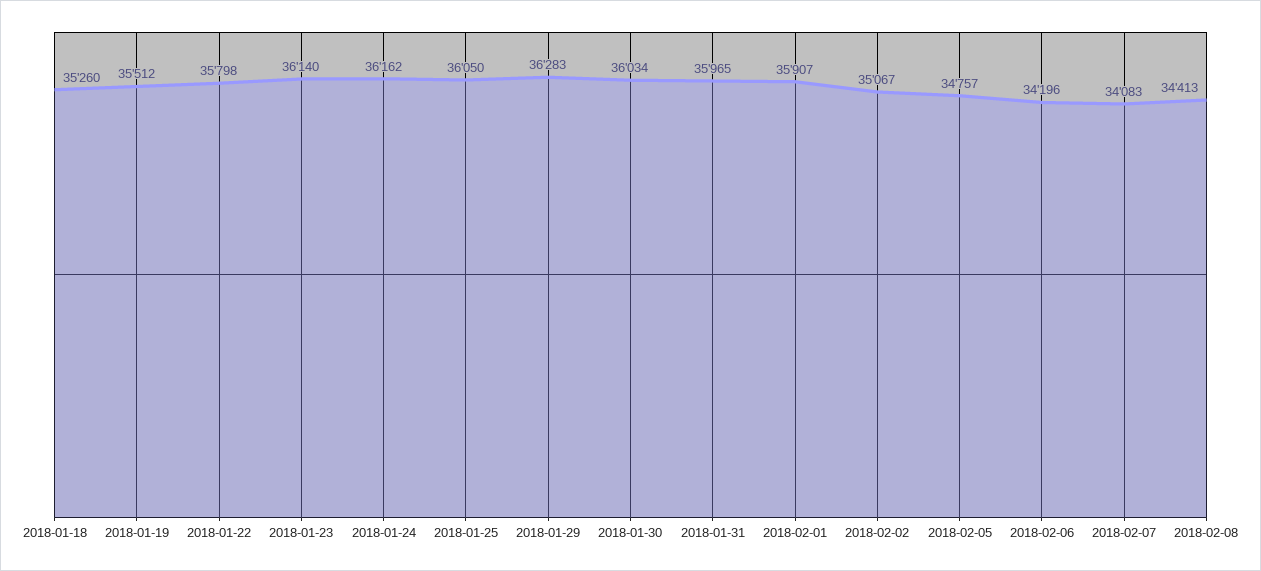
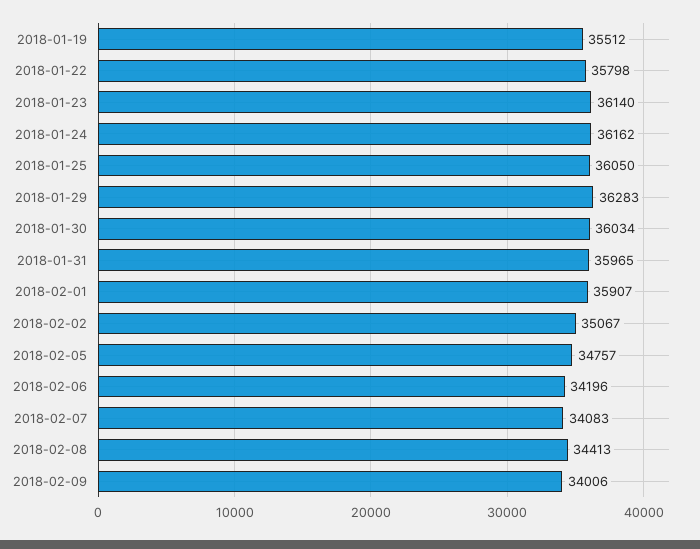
2018-01-18: 35260 -> none
2018-02-09: none -> 34006

